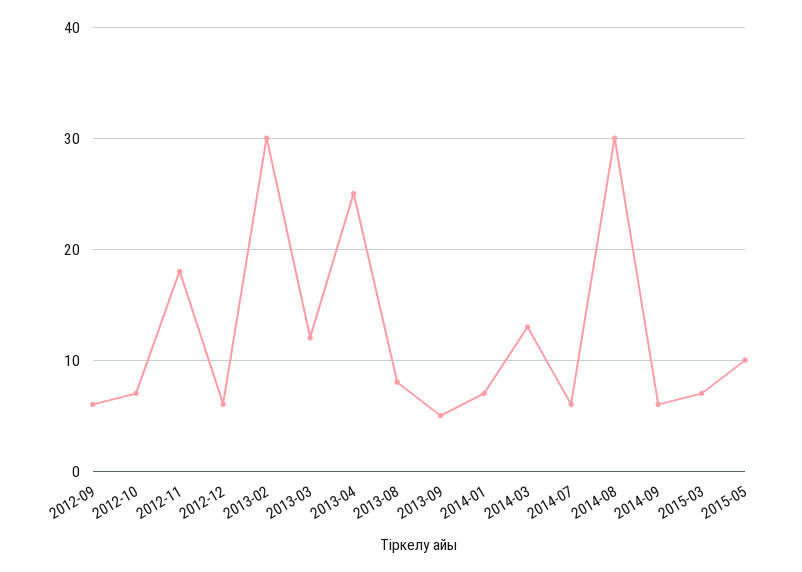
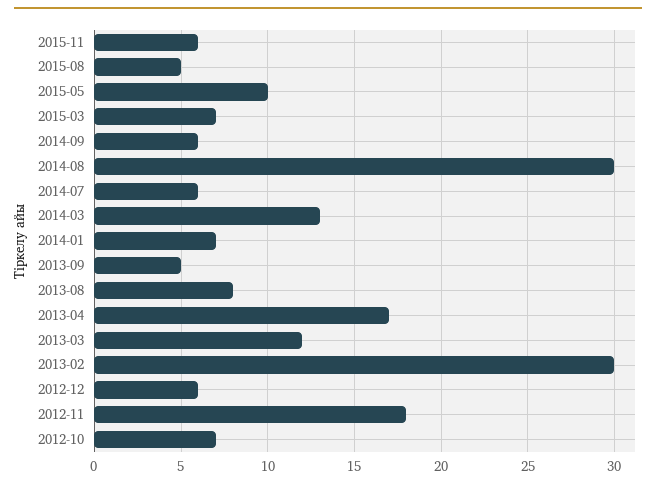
2012-09: 6 -> none
2013-04: 25 -> 17
2015-11: none -> 6
2015-08: none -> 5

